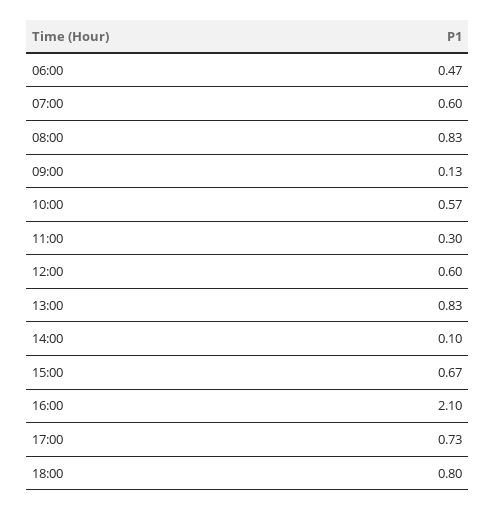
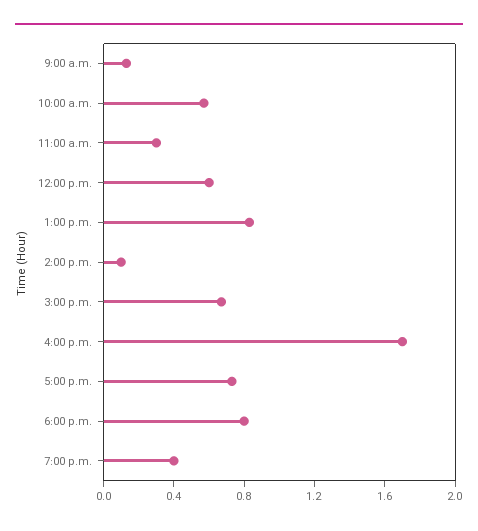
06:00: 0.47 -> none
07:00: 0.6 -> none
08:00: 0.83 -> none
16:00: 2.1 -> 1.7
7:00 p.m.: none -> 0.4

